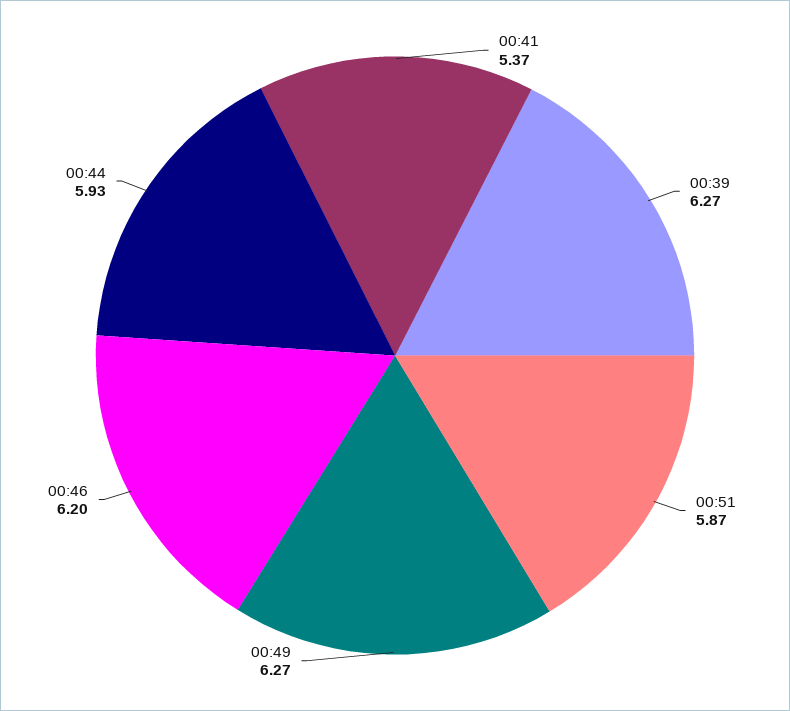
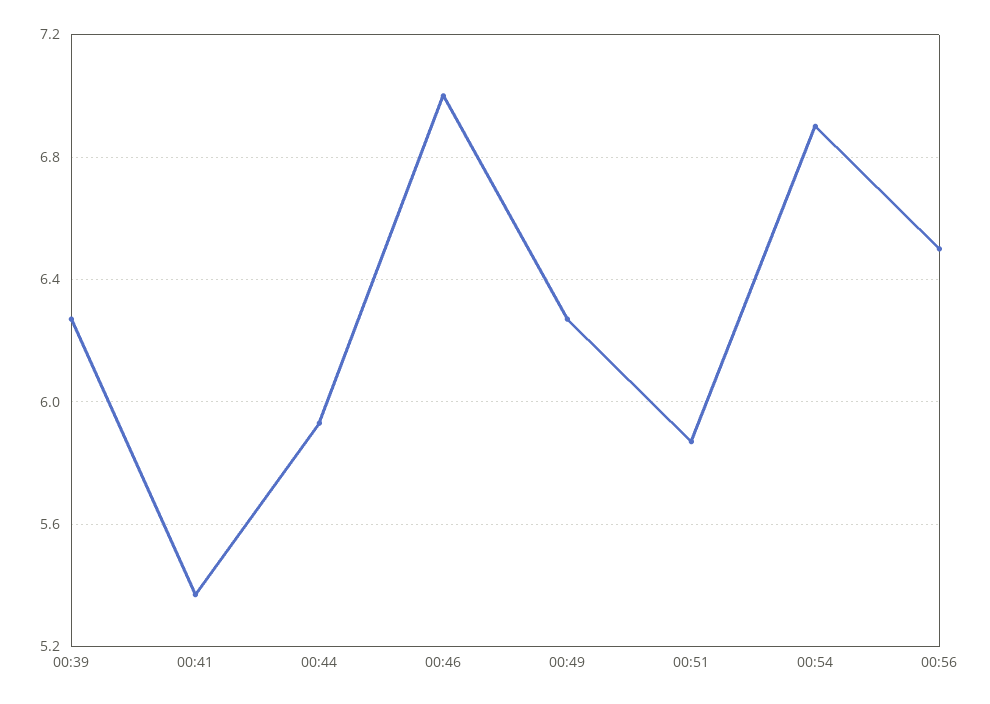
00:46: 6.2 -> 7
00:54: none -> 6.9
00:56: none -> 6.5

